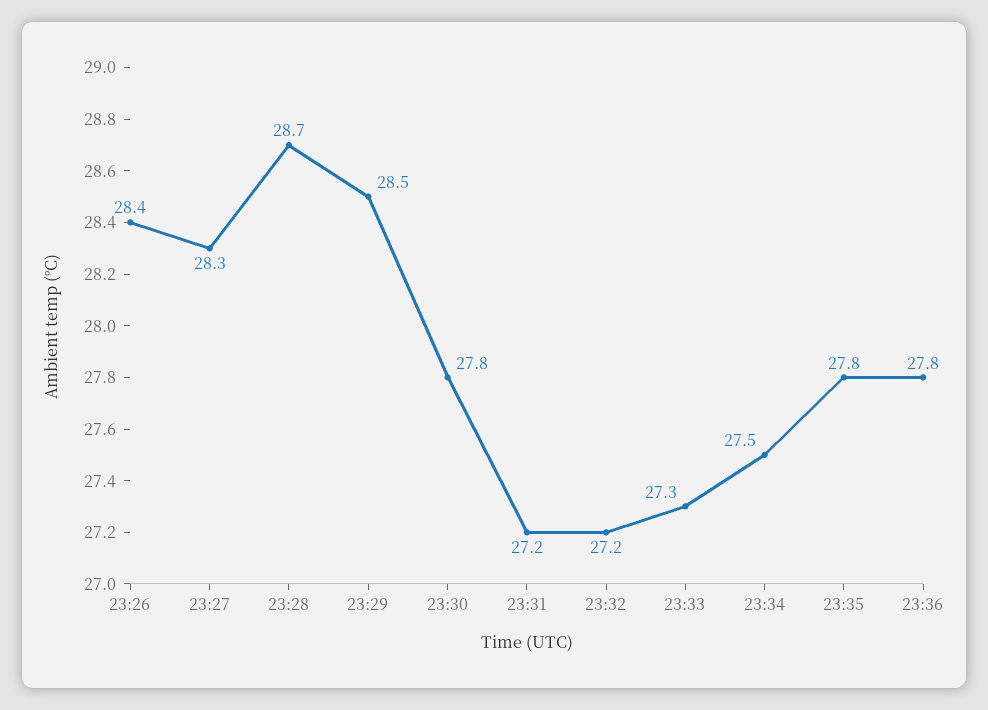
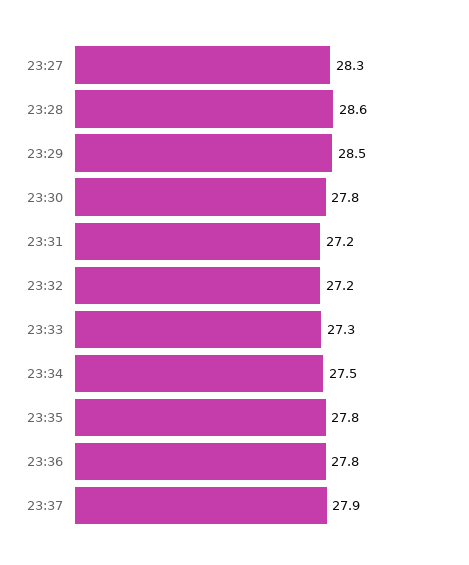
23:26: 28.4 -> none
23:28: 28.7 -> 28.6
23:37: none -> 27.9

